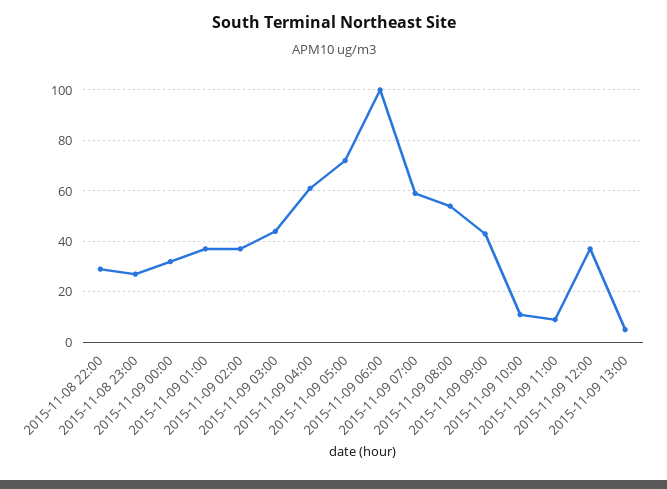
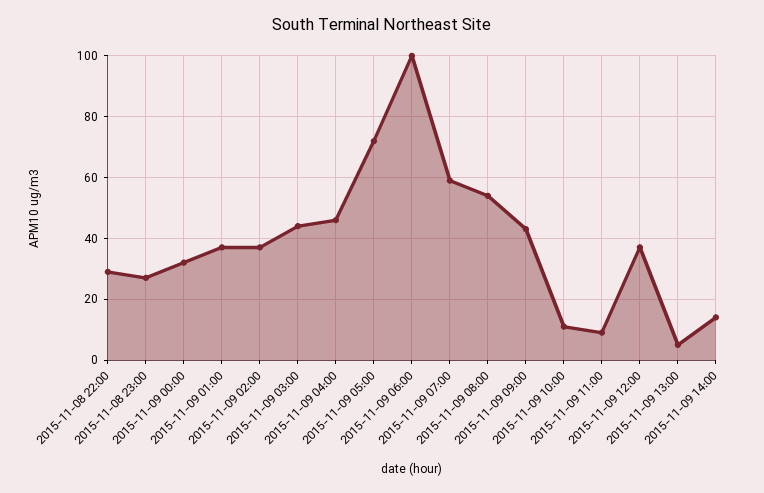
2015-11-09 04:00: 60 -> 45
2015-11-09 14:00: none -> 15

